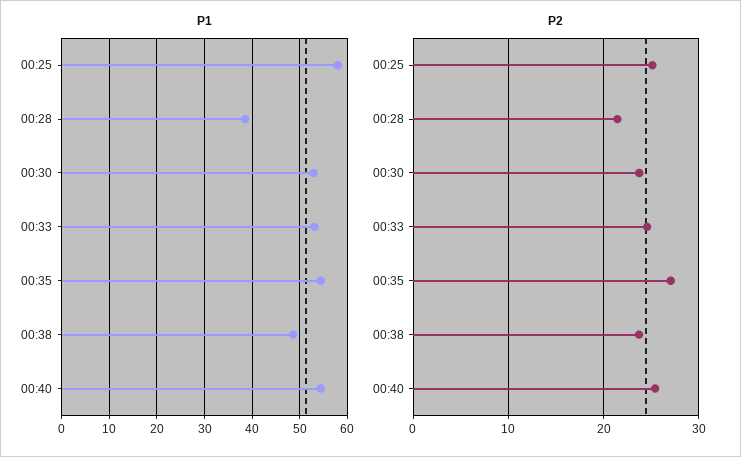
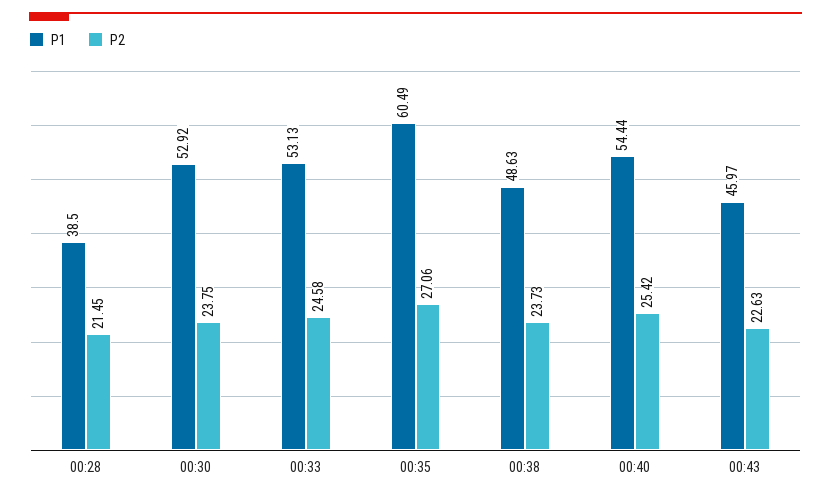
P1, 00:25: 58 -> none
P1, 00:35: 54 -> 60.49
P2, 00:25: 25 -> none
P1, 00:43: none -> 45.97
P2, 00:43: none -> 22.63

